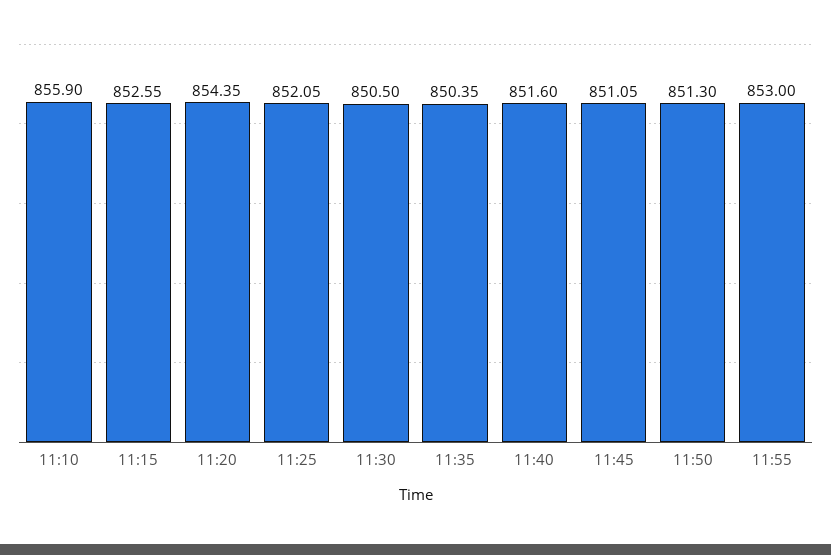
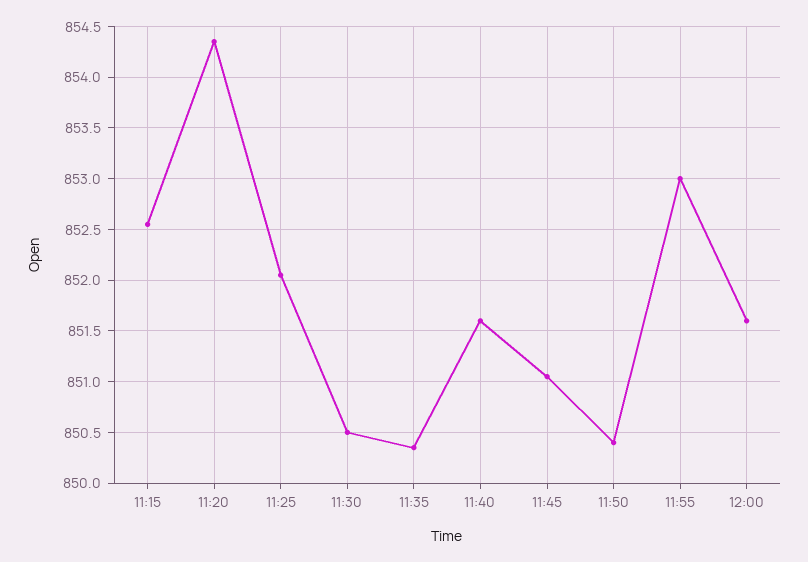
11:10: 855.9 -> none
11:50: 851.3 -> 850.4
12:00: none -> 851.6

